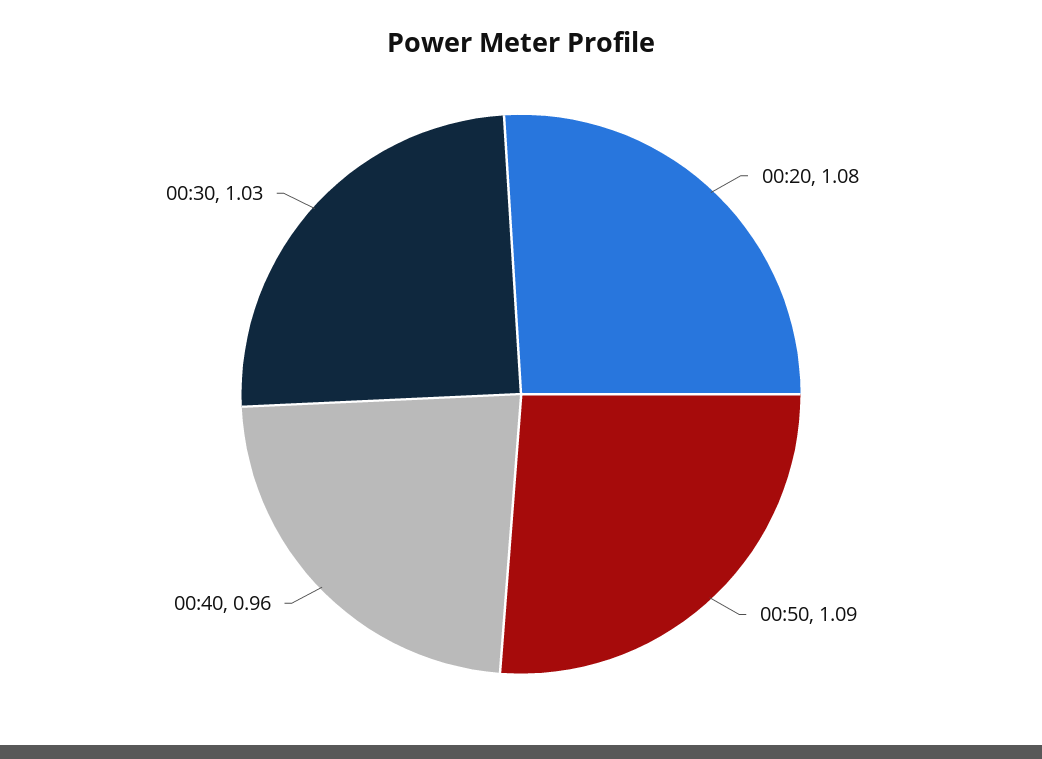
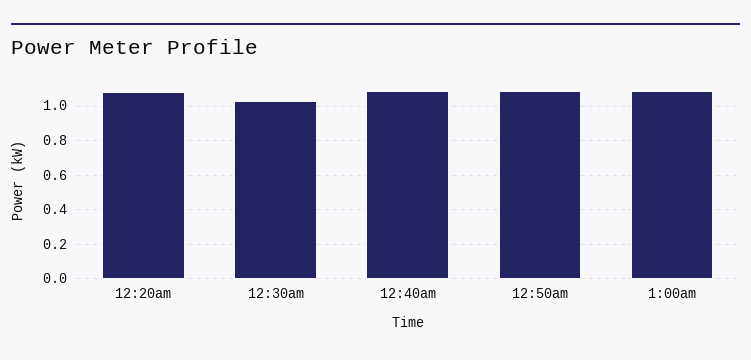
00:40: 0.96 -> 1.1
1:00am: none -> 1.1

